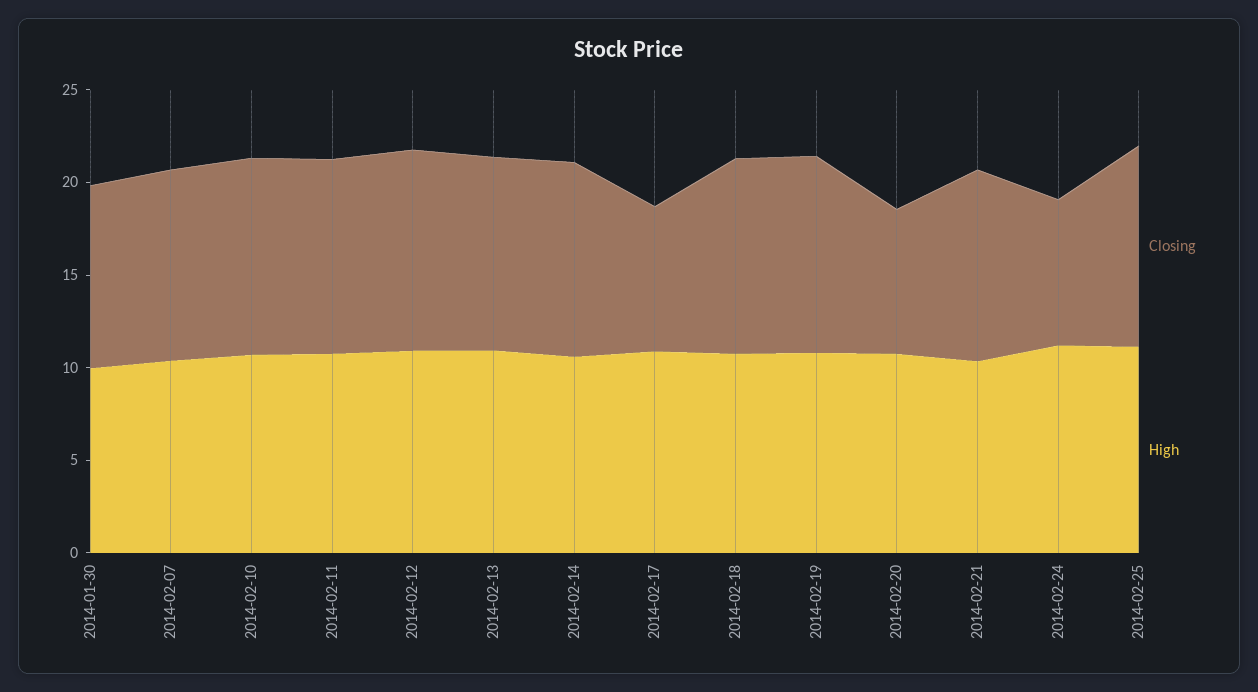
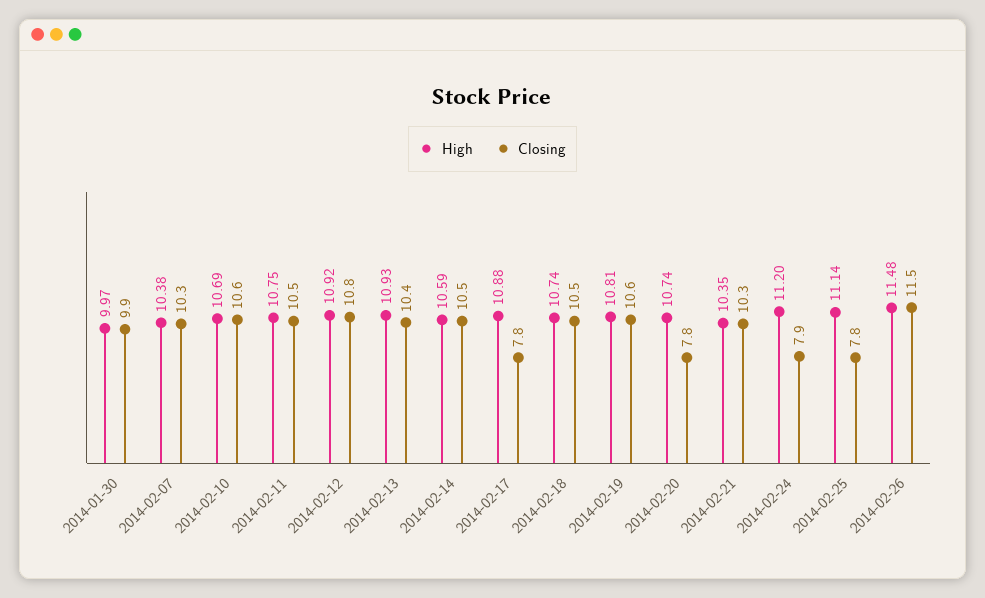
Closing, 2014-02-25: 11 -> 7.8
High, 2014-02-26: none -> 11.48
Closing, 2014-02-26: none -> 11.5

